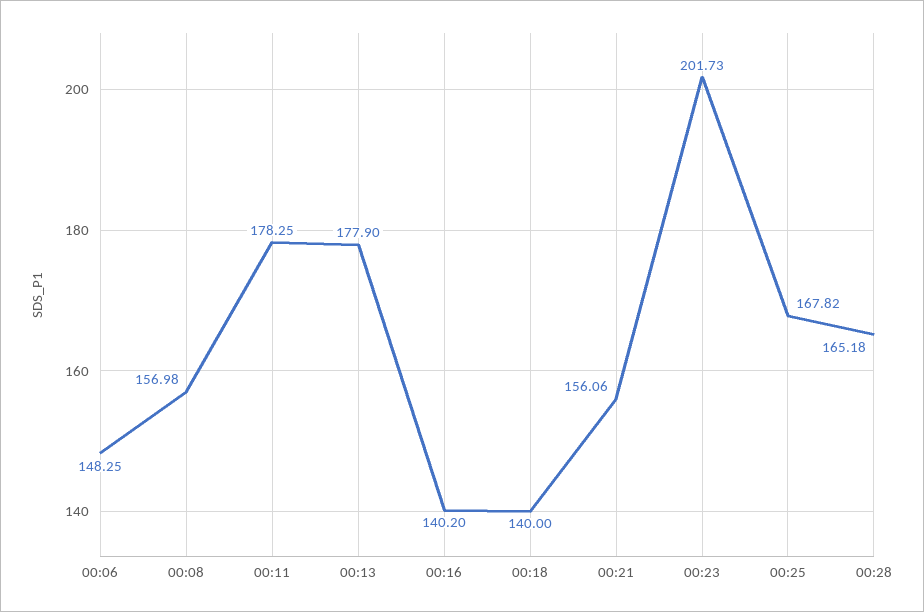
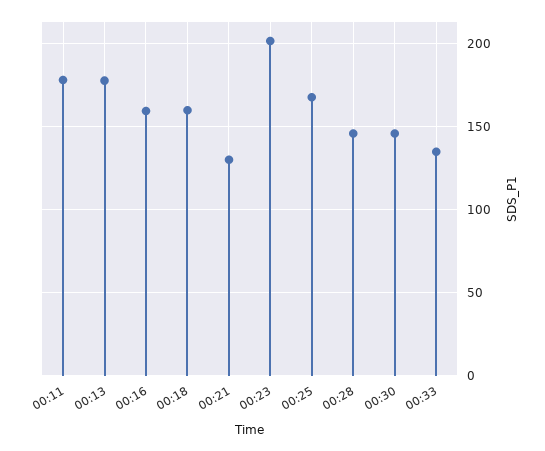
00:06: 148.25 -> none
00:08: 156.98 -> none
00:16: 140.2 -> 160
00:18: 140 -> 160
00:21: 156.06 -> 130
00:28: 165.18 -> 145
00:30: none -> 145
00:33: none -> 135

